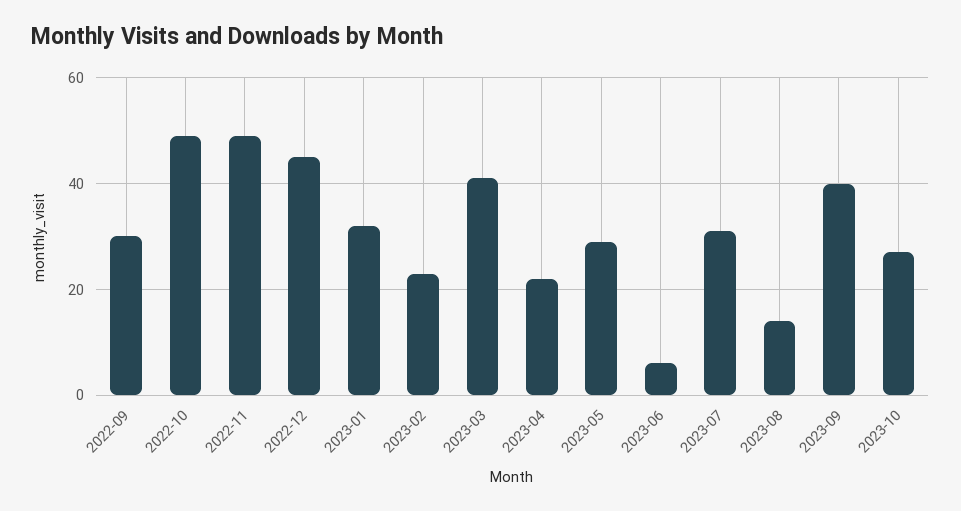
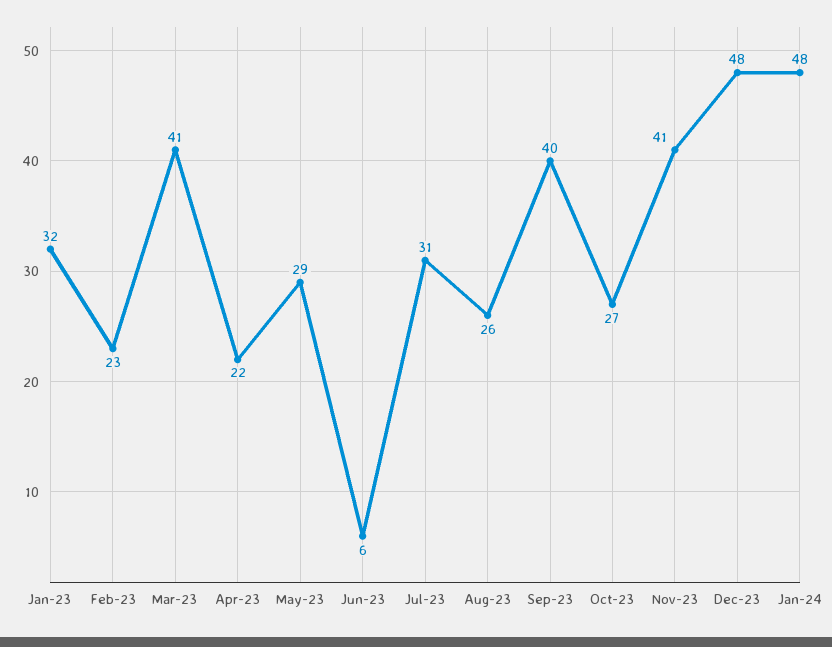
2022-09: 30 -> none
2022-10: 50 -> none
2022-11: 50 -> none
2022-12: 45 -> none
2023-08: 15 -> 26
Nov-23: none -> 41
Dec-23: none -> 48
Jan-24: none -> 48

